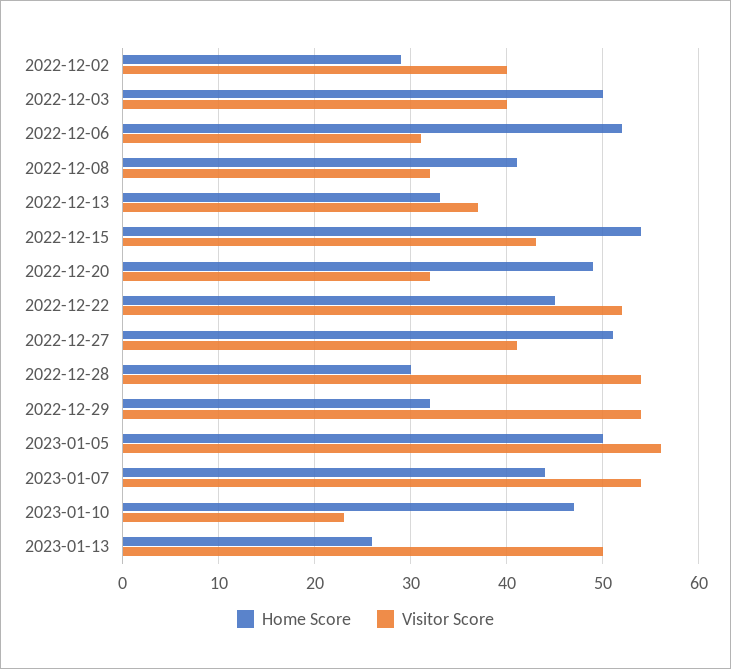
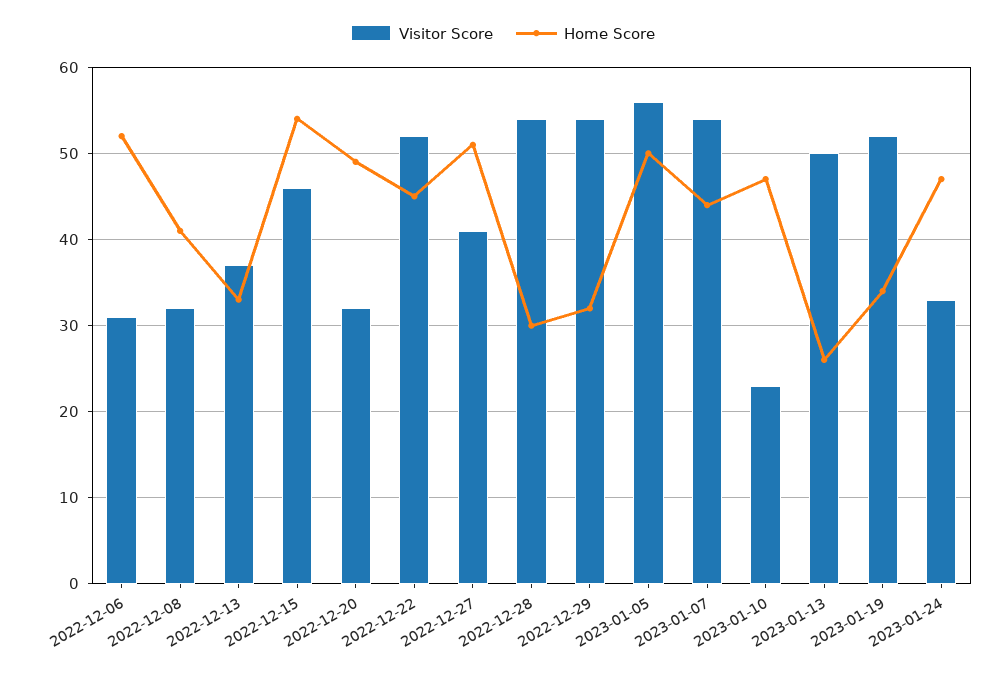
Home Score, 2022-12-02: 29 -> none
Visitor Score, 2022-12-02: 40 -> none
Home Score, 2022-12-03: 50 -> none
Visitor Score, 2022-12-03: 40 -> none
Visitor Score, 2022-12-15: 43 -> 46
Visitor Score, 2023-01-19: none -> 52
Home Score, 2023-01-19: none -> 34
Visitor Score, 2023-01-24: none -> 33
Home Score, 2023-01-24: none -> 47

